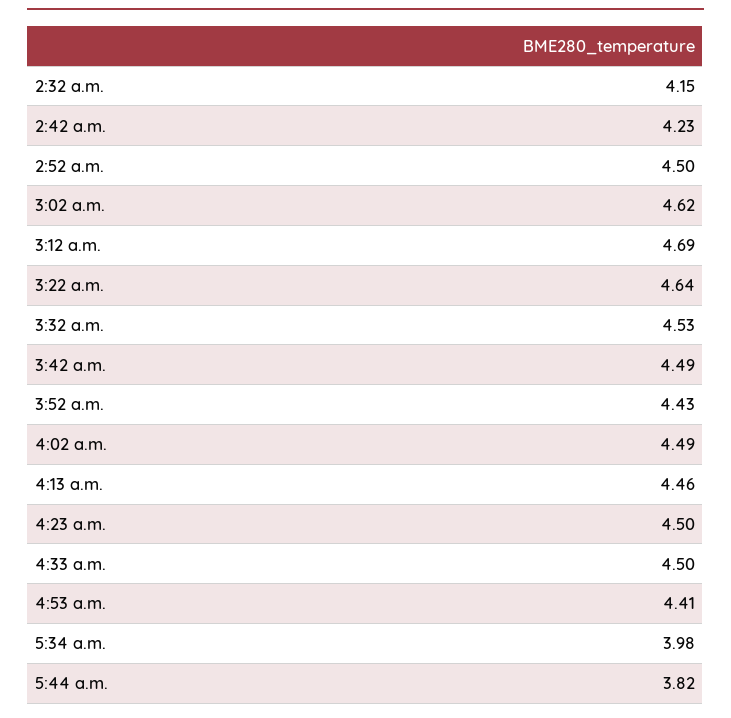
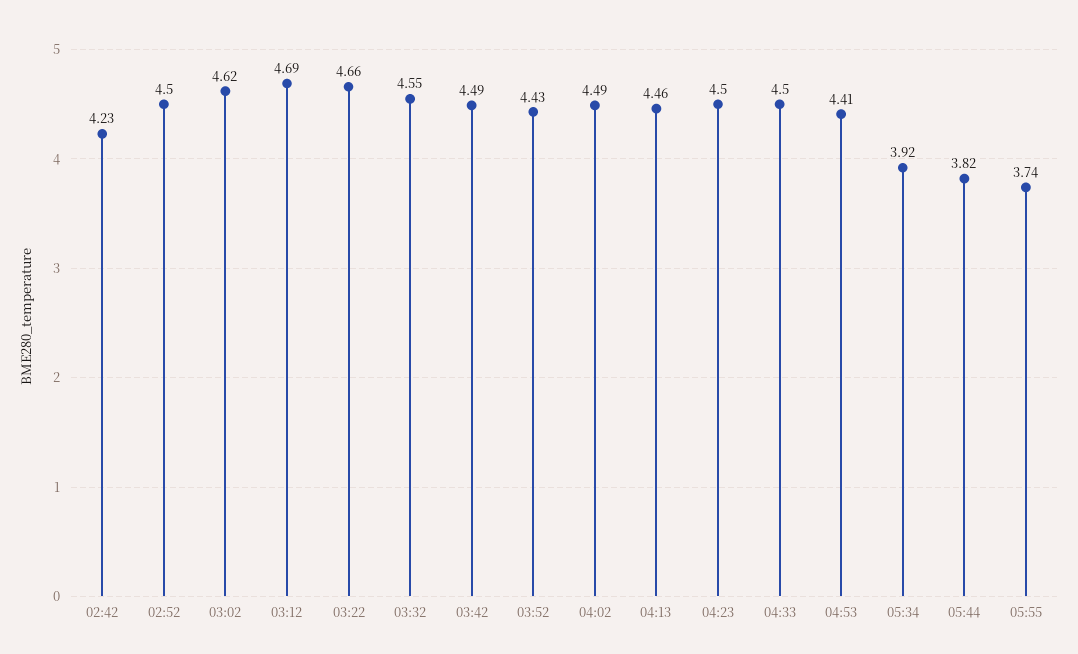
2:32 a.m.: 4.15 -> none
3:22 a.m.: 4.64 -> 4.66
3:32 a.m.: 4.53 -> 4.55
5:34 a.m.: 3.98 -> 3.92
05:55: none -> 3.74

